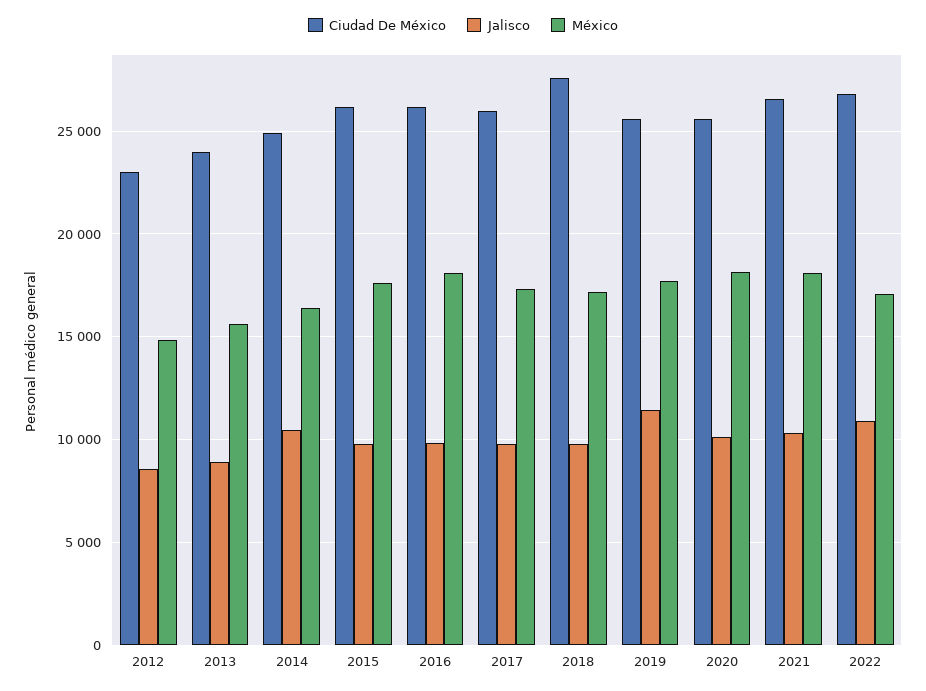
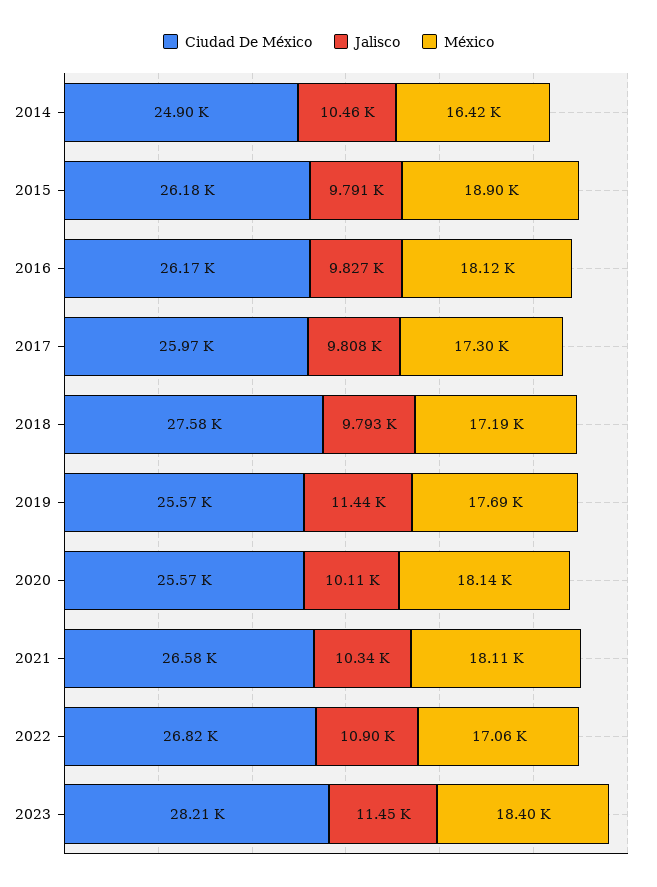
Ciudad De México, 2012: 23000 -> none
Jalisco, 2012: 8500 -> none
México, 2012: 15000 -> none
Ciudad De México, 2013: 24000 -> none
Jalisco, 2013: 9000 -> none
México, 2013: 15500 -> none
México, 2015: 17500 -> 18900
Ciudad De México, 2023: none -> 28210
Jalisco, 2023: none -> 11450
México, 2023: none -> 18400

